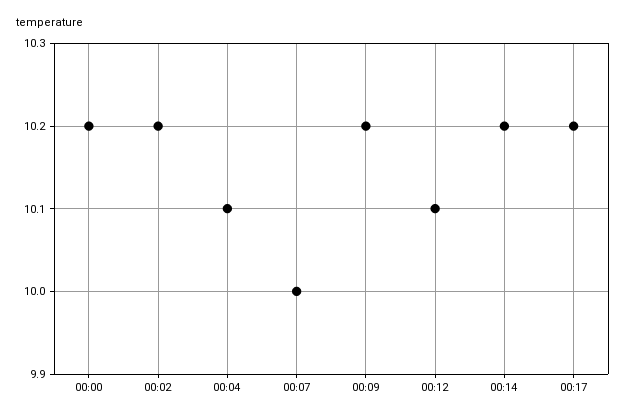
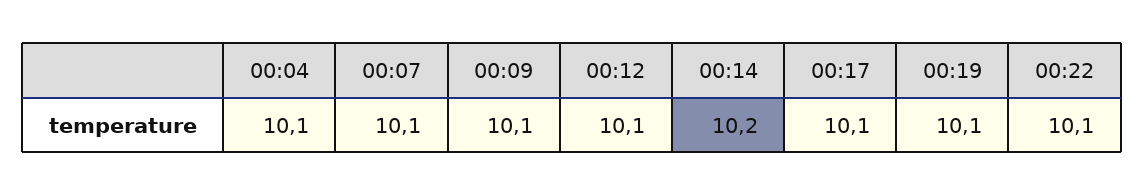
00:00: 10.2 -> none
00:02: 10.2 -> none
00:07: 10 -> 10.1
00:09: 10.2 -> 10.1
00:17: 10.2 -> 10.1
00:19: none -> 10.1
00:22: none -> 10.1

